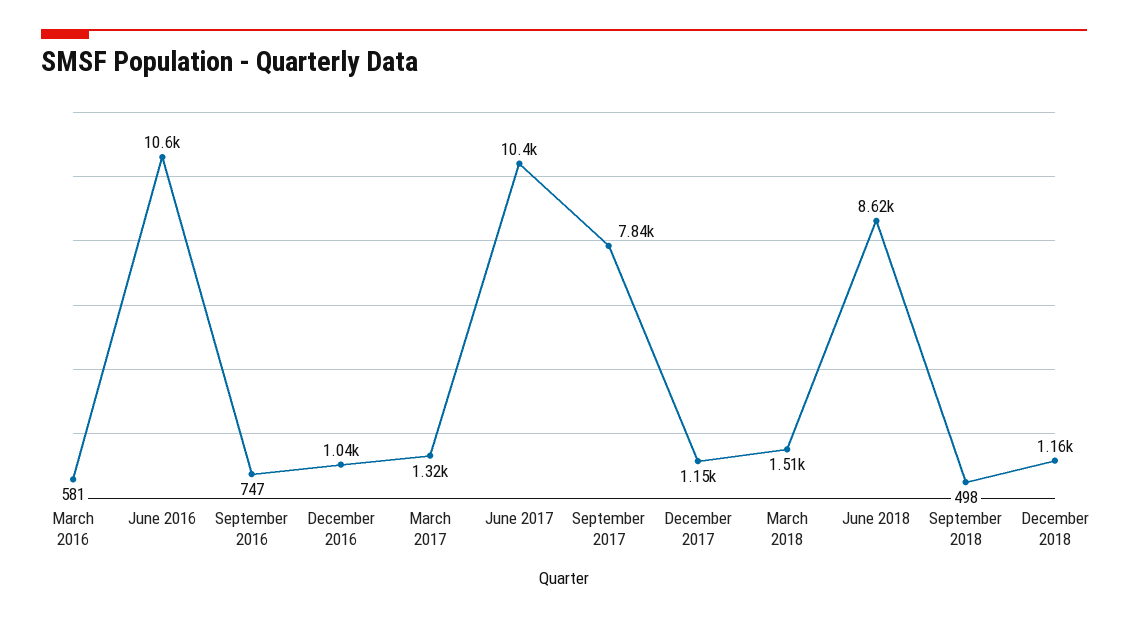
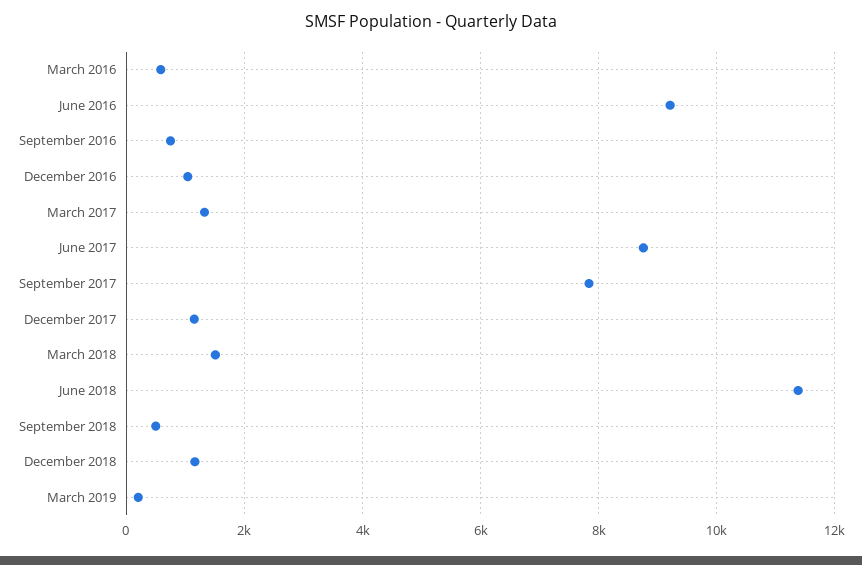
June 2016: 10600 -> 9200
June 2017: 10400 -> 8800
June 2018: 8620 -> 11400
March 2019: none -> 200

